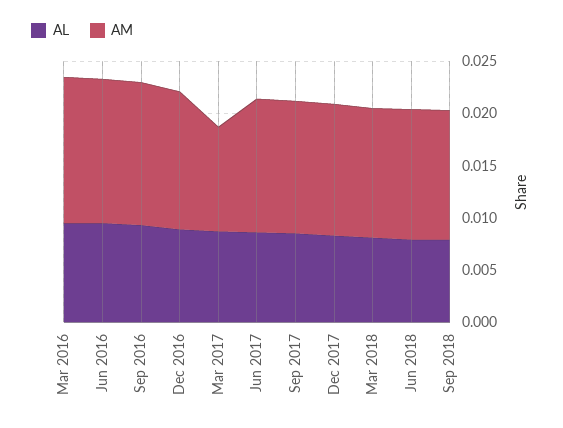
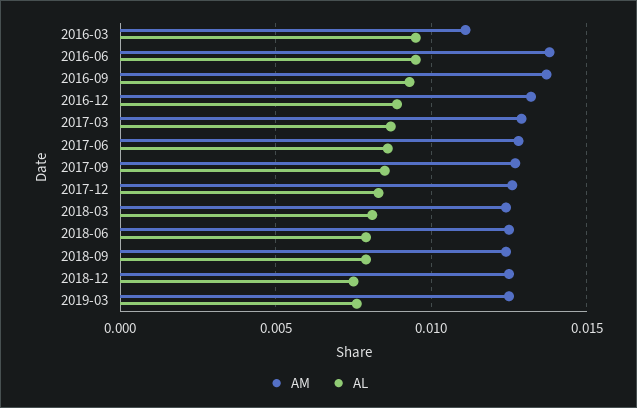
AM, Mar 2016: 0.014 -> 0.011
AM, Mar 2017: 0.01 -> 0.013
AM, 2018-12: none -> 0.0125
AL, 2018-12: none -> 0.0075
AM, 2019-03: none -> 0.0125
AL, 2019-03: none -> 0.0075

